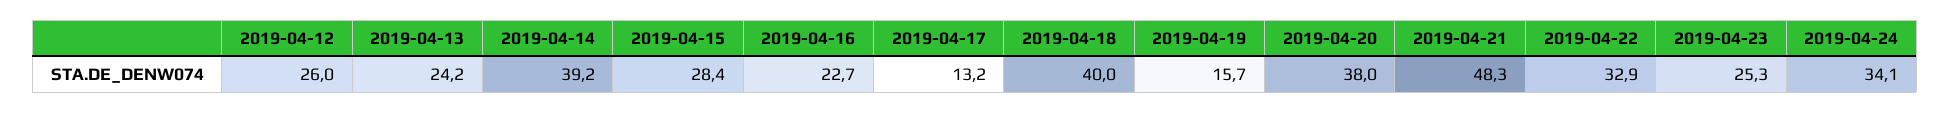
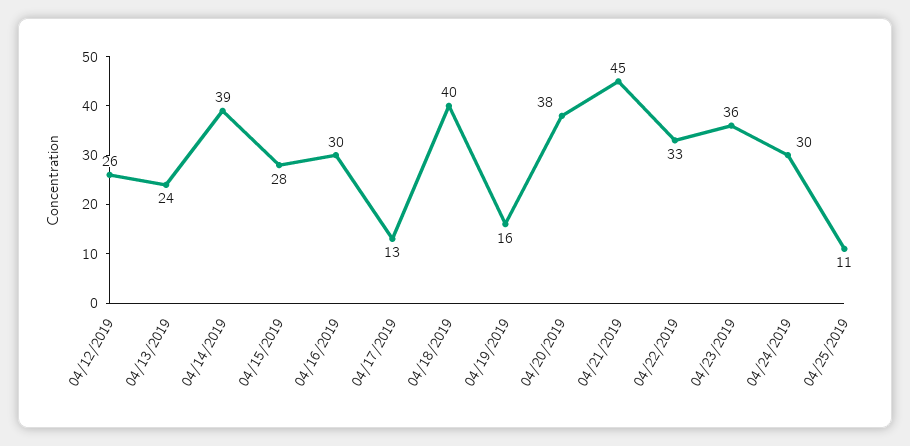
2019-04-16: 22.7 -> 30
2019-04-21: 48.3 -> 45
2019-04-23: 25.3 -> 36
2019-04-24: 34.1 -> 30
04/25/2019: none -> 11

